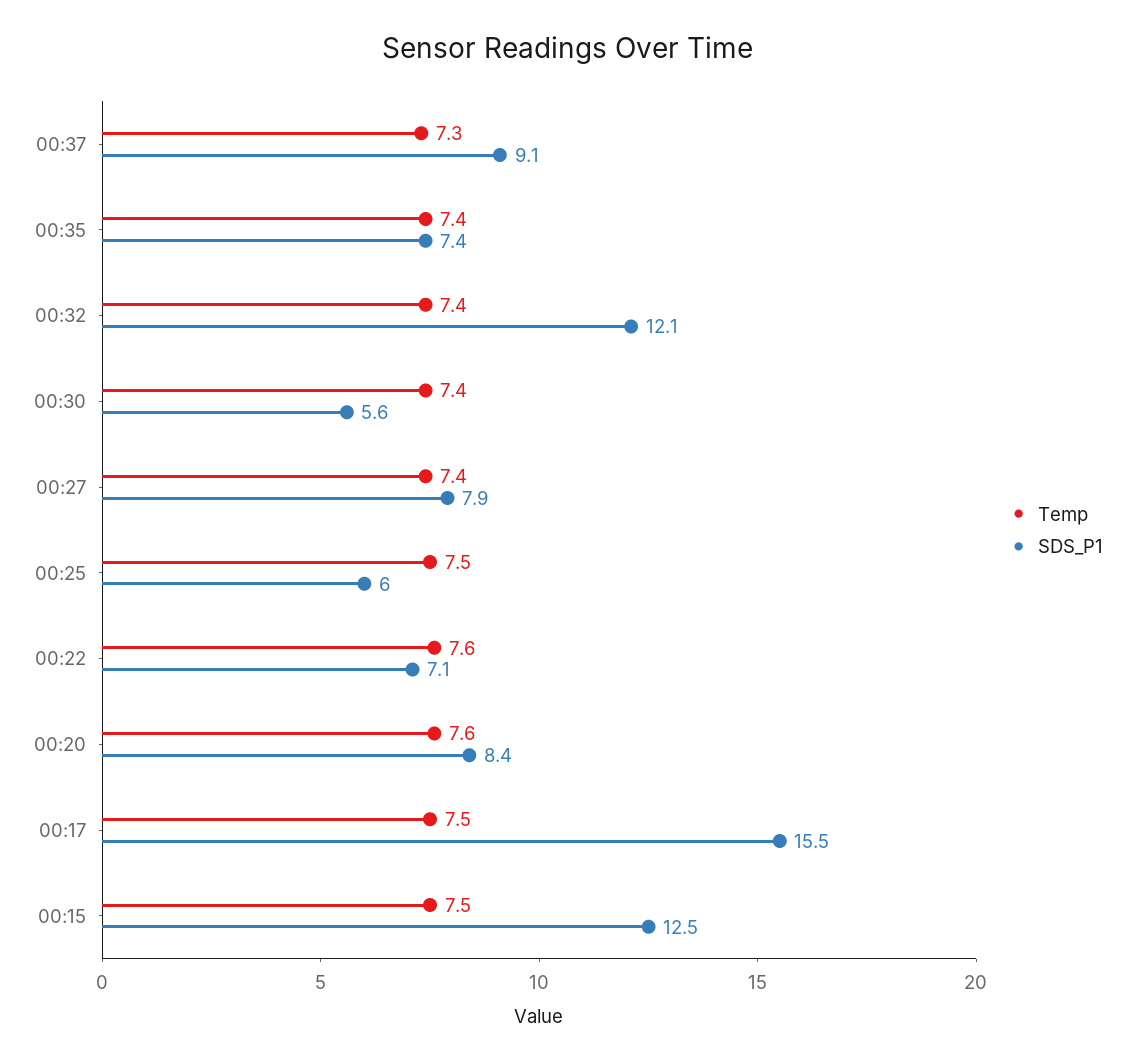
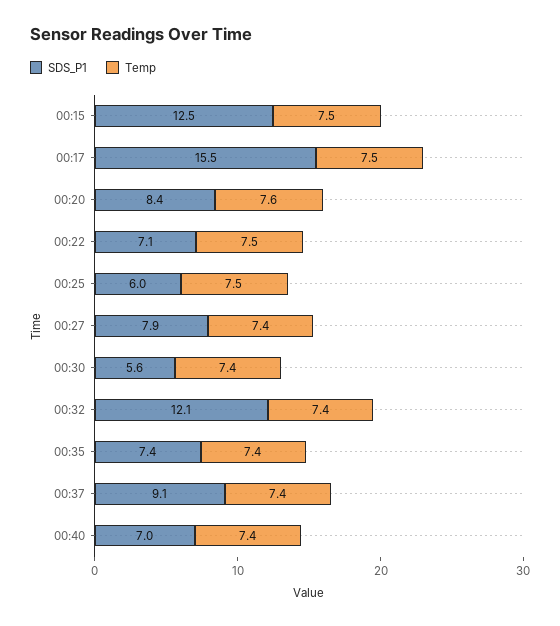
Temp, 00:37: 7.3 -> 7.4
Temp, 00:22: 7.6 -> 7.5
SDS_P1, 00:40: none -> 7
Temp, 00:40: none -> 7.4

